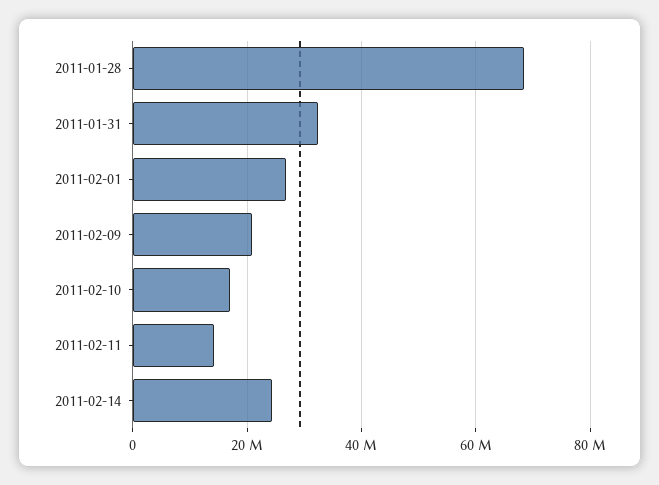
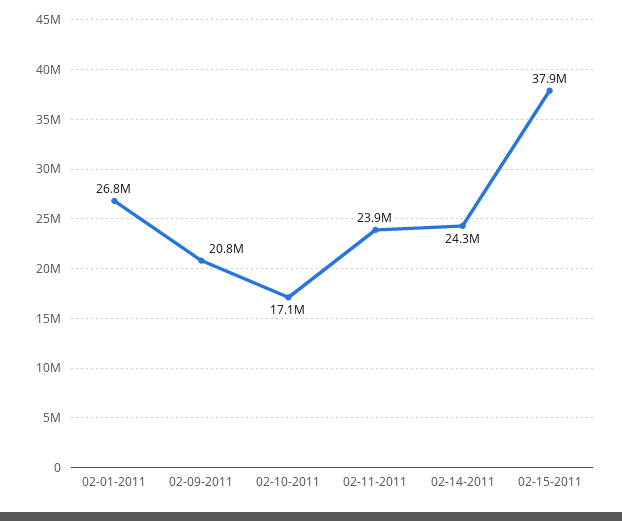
2011-01-28: 68000000 -> none
2011-01-31: 32000000 -> none
2011-02-11: 14000000 -> 23900000
02-15-2011: none -> 37900000

